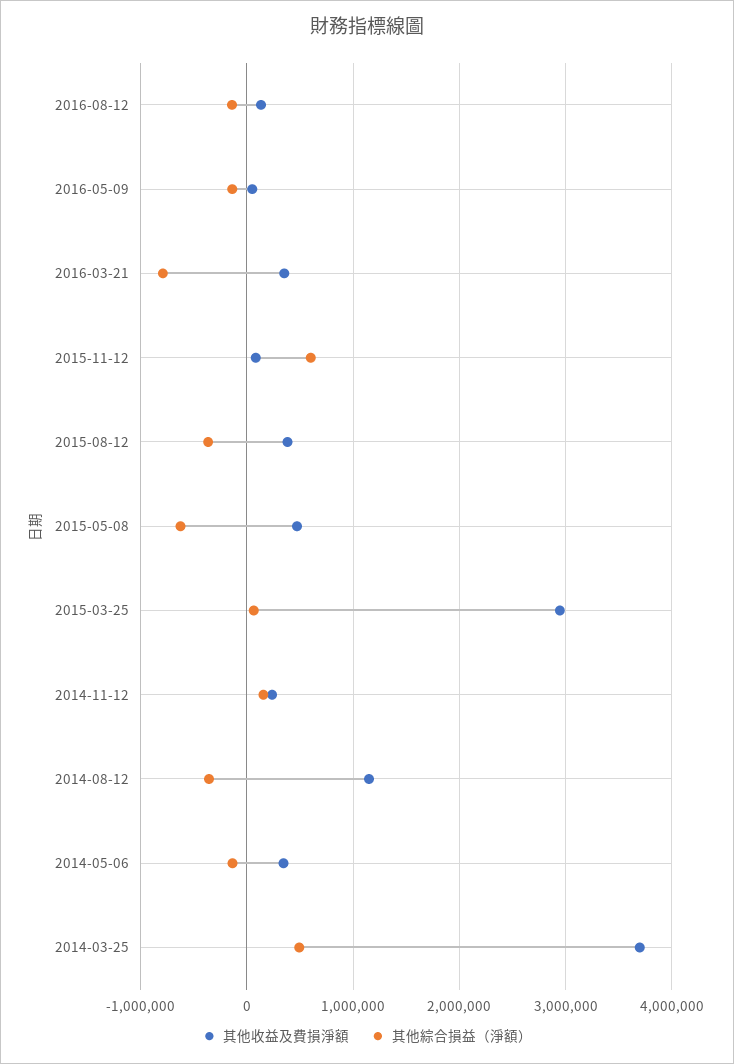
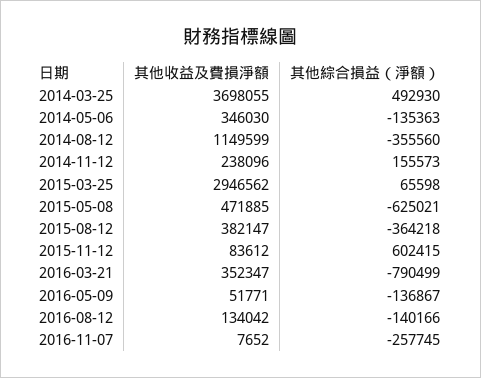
其他收益及費損淨額, 2016-11-07: none -> 7652
其他綜合損益（淨額）, 2016-11-07: none -> -257745

